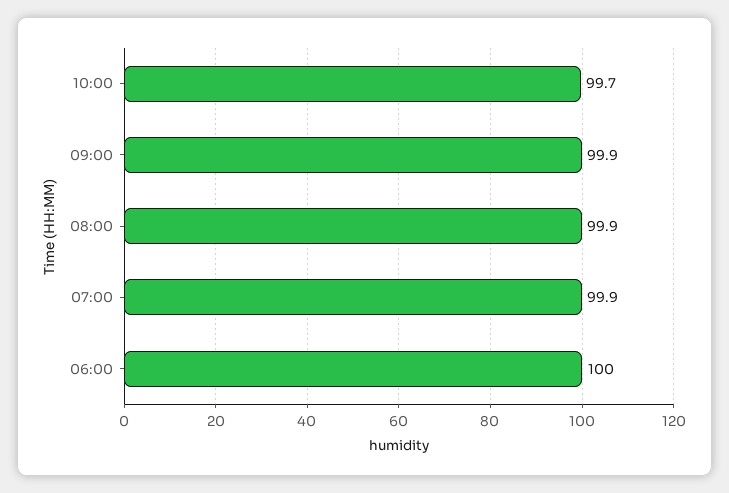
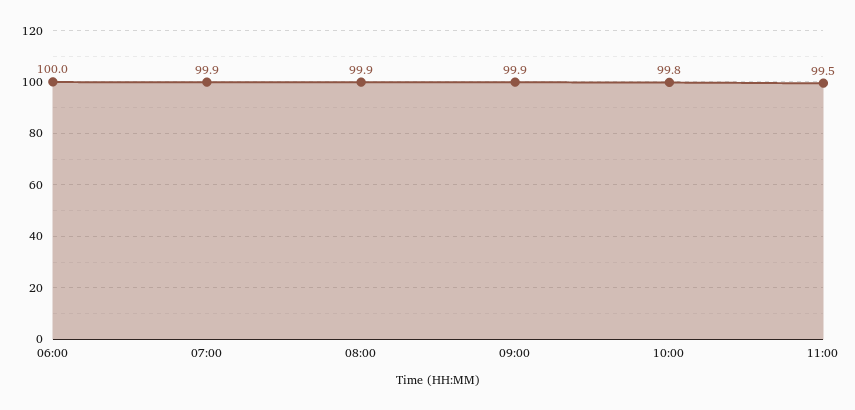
10:00: 99.7 -> 99.8
11:00: none -> 99.5

